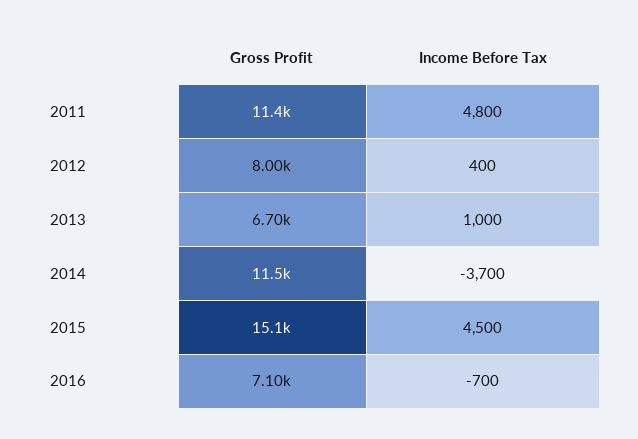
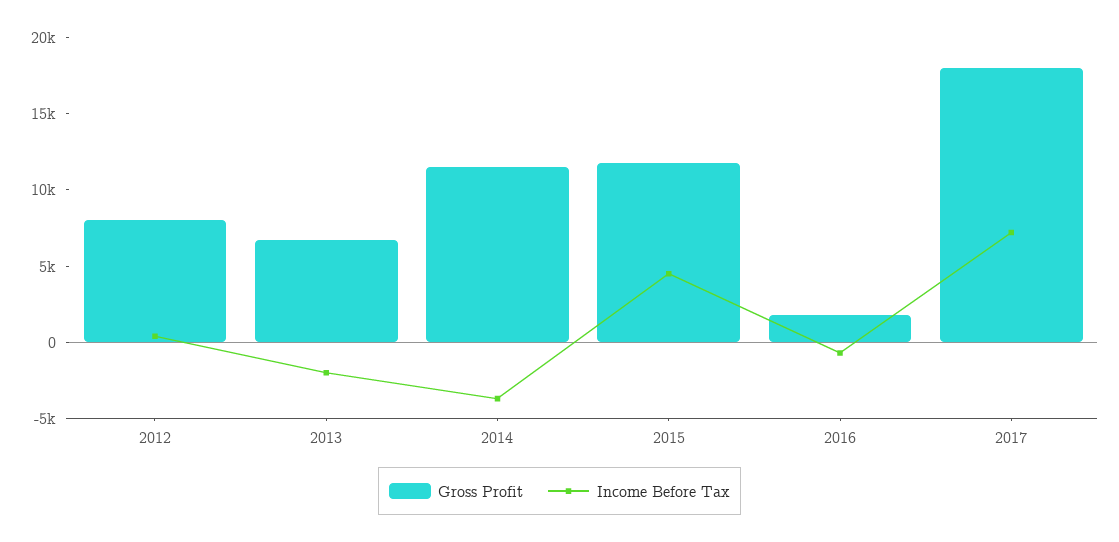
Gross Profit, 2011: 11400 -> none
Income Before Tax, 2011: 4800 -> none
Income Before Tax, 2013: 1000 -> -2000
Gross Profit, 2015: 15100 -> 12000
Gross Profit, 2016: 7100 -> 2000
Gross Profit, 2017: none -> 18000
Income Before Tax, 2017: none -> 7000

